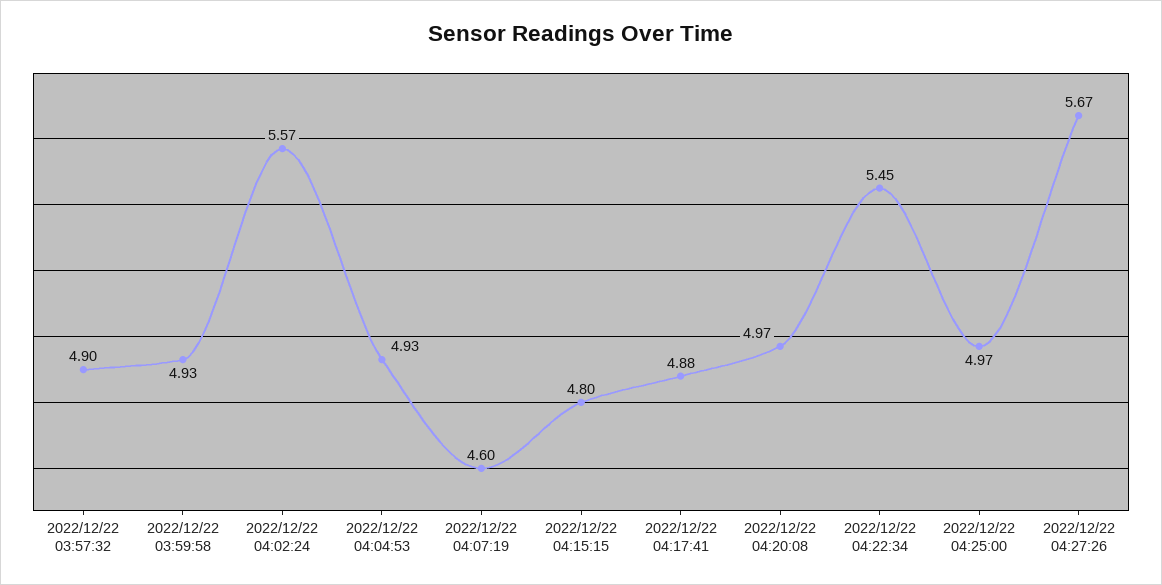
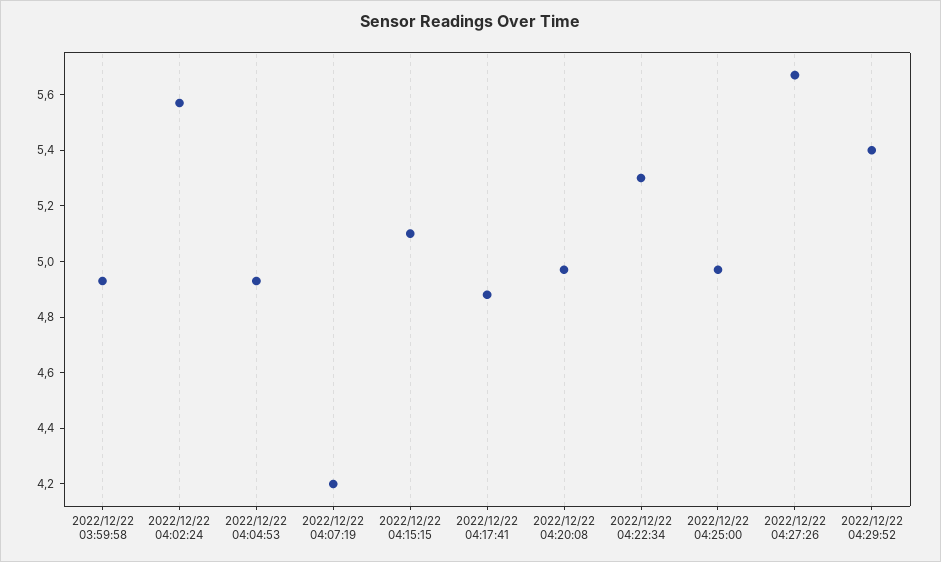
2022/12/22 03:57:32: 4.9 -> none
2022/12/22 04:07:19: 4.6 -> 4.2
2022/12/22 04:15:15: 4.8 -> 5.1
2022/12/22 04:22:34: 5.45 -> 5.3
2022/12/22 04:29:52: none -> 5.4

